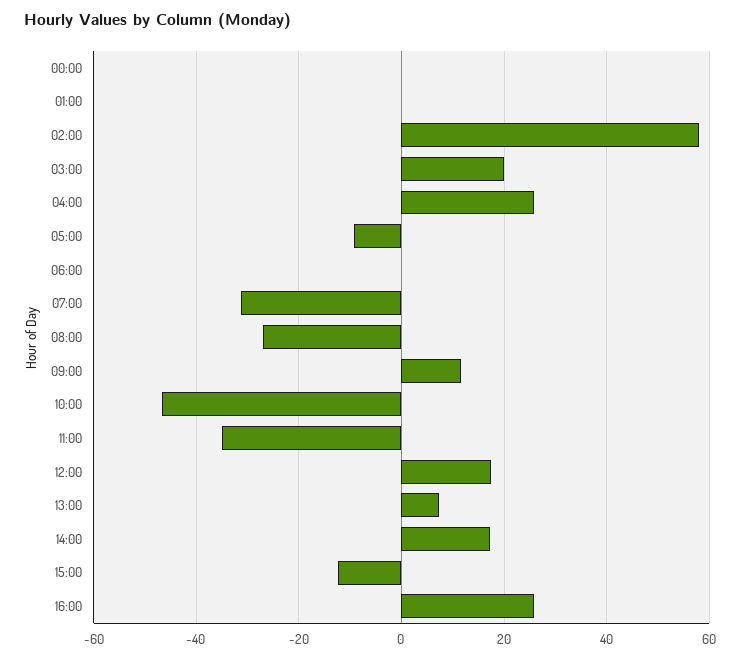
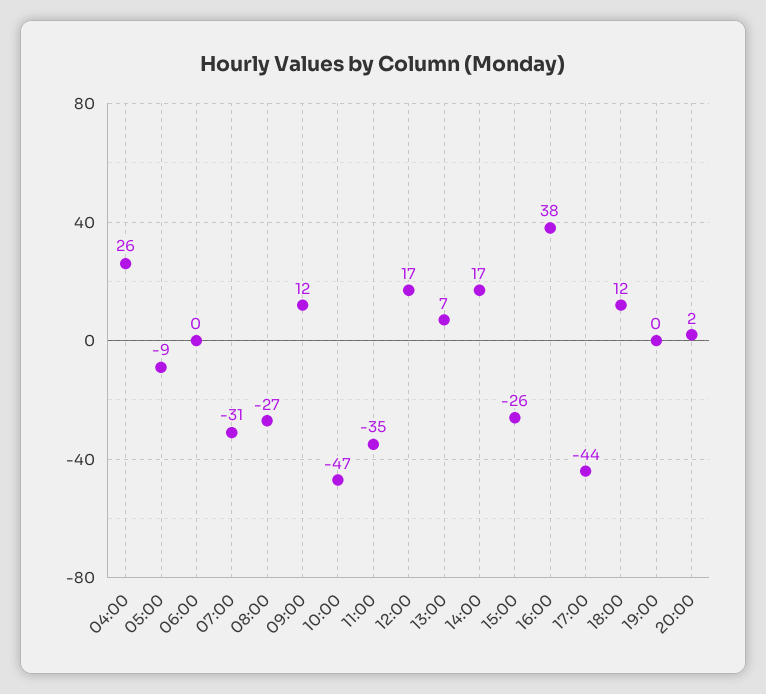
00:00: 0 -> none
01:00: 0 -> none
02:00: 58 -> none
03:00: 20 -> none
15:00: -12 -> -26
16:00: 26 -> 38
17:00: none -> -44
18:00: none -> 12
19:00: none -> 0
20:00: none -> 2

